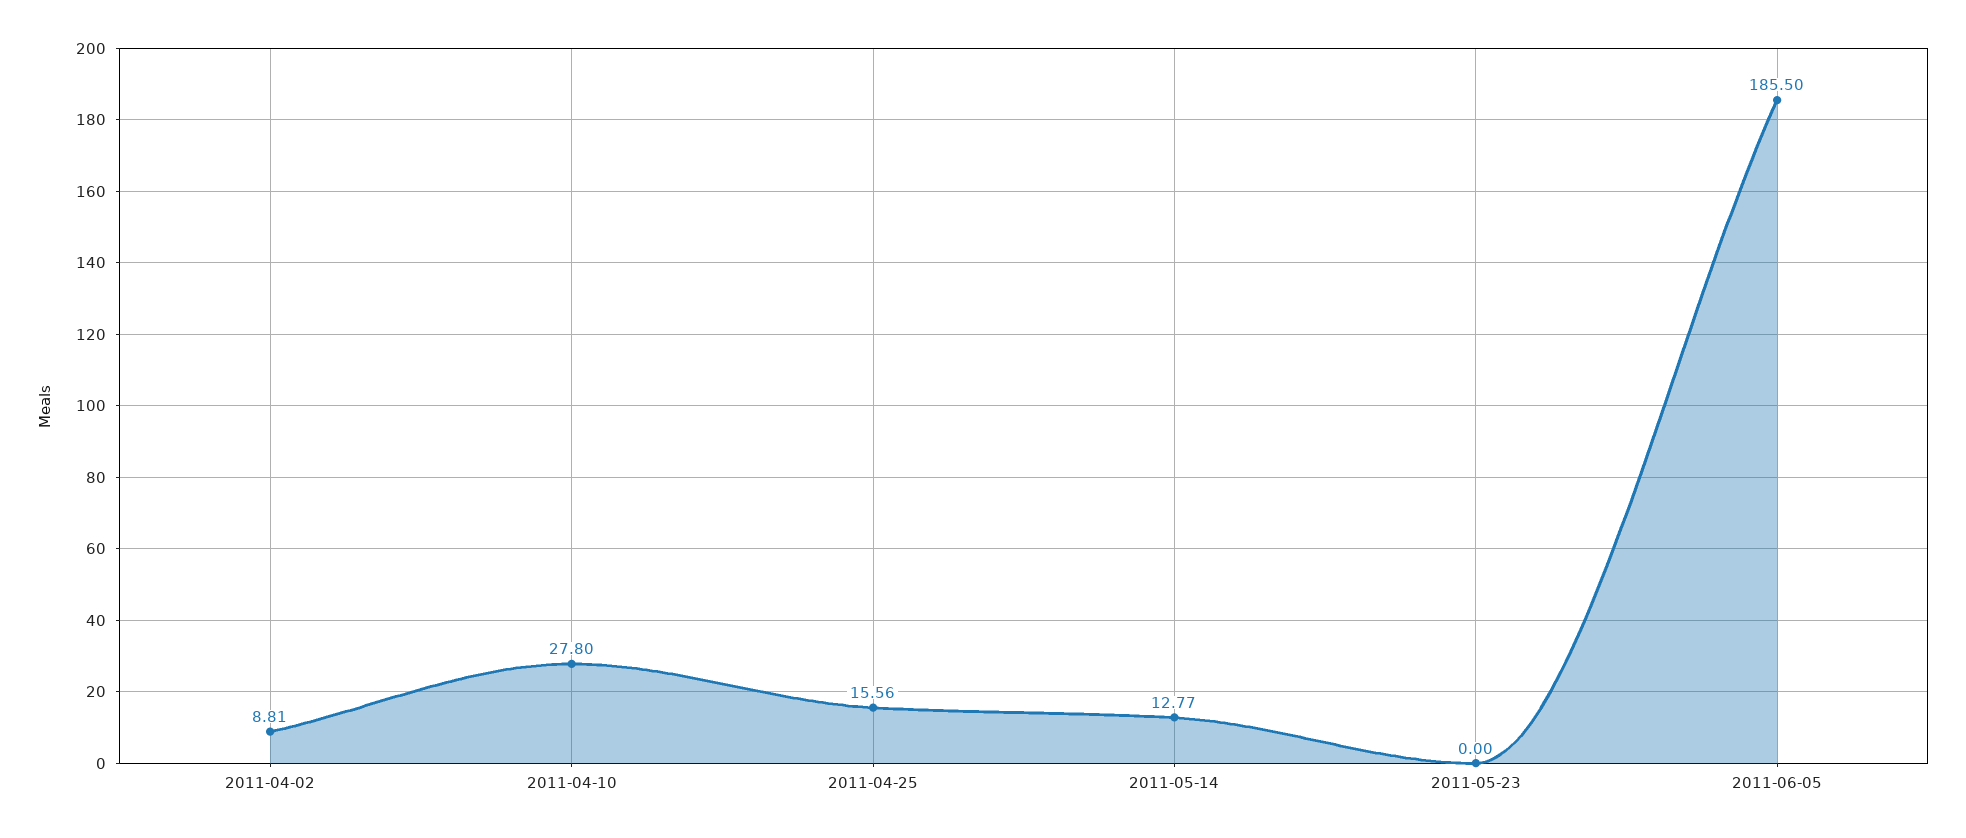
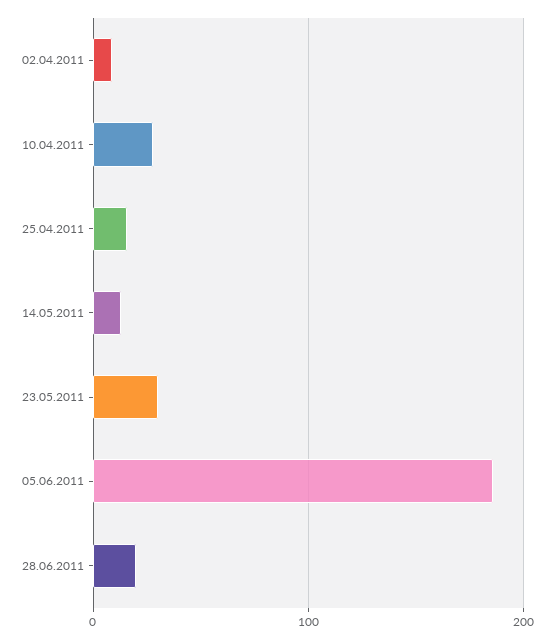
2011-05-23: 0 -> 30
28.06.2011: none -> 20

